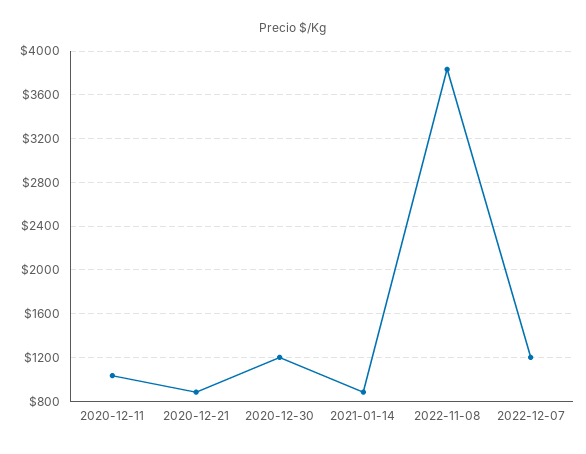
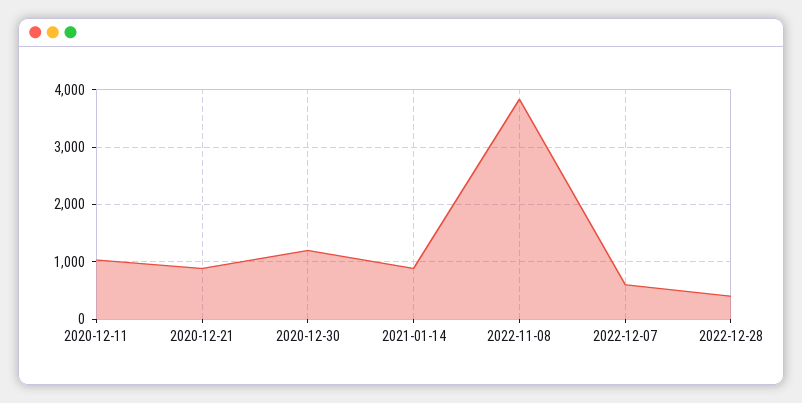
2022-12-07: 1200 -> 600
2022-12-28: none -> 400

